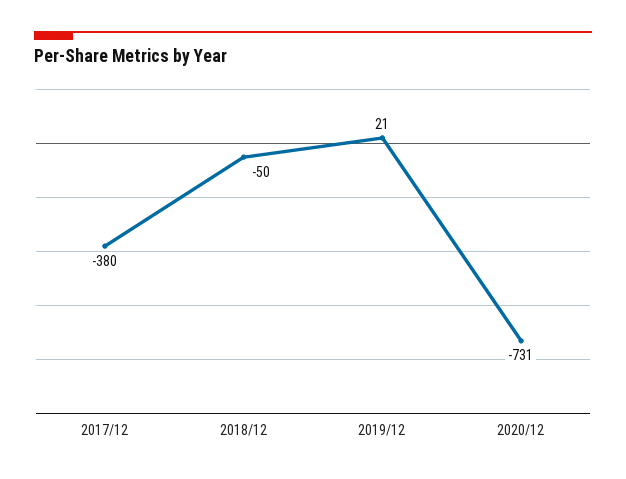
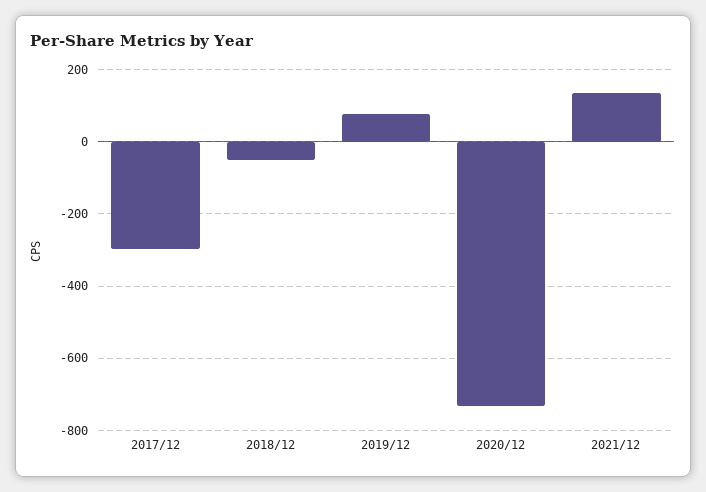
2017/12: -380 -> -300
2019/12: 21 -> 80
2021/12: none -> 140

